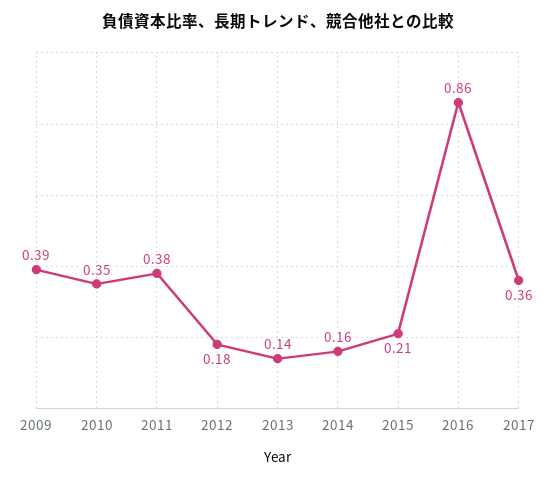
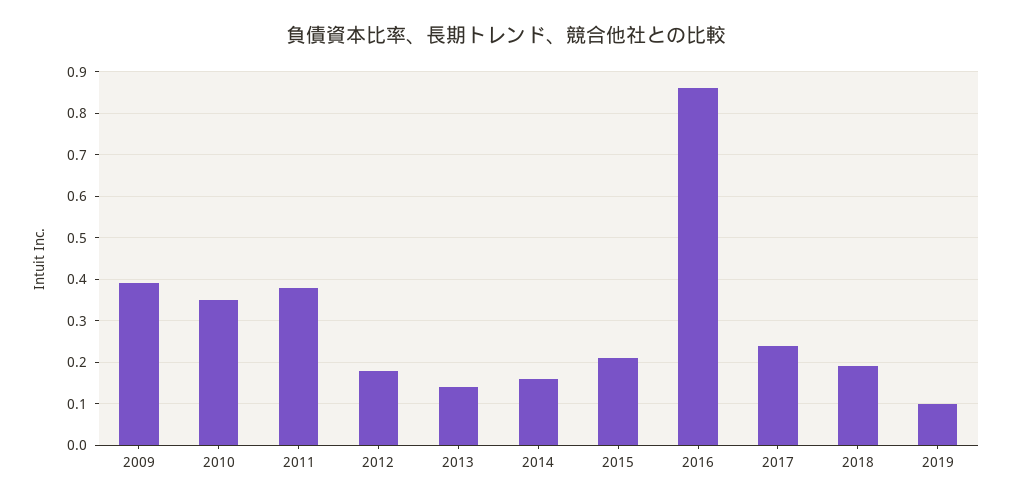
2017: 0.36 -> 0.25
2018: none -> 0.2
2019: none -> 0.1

